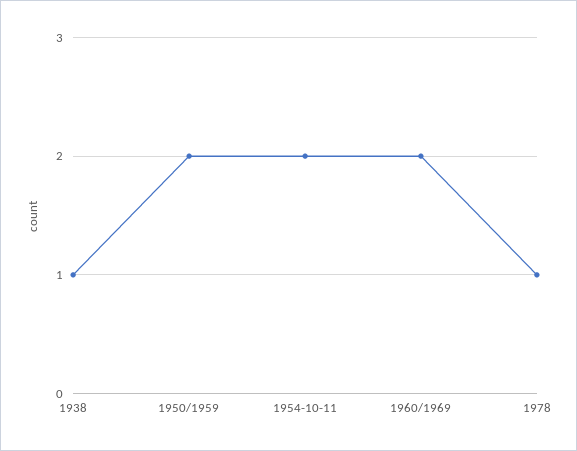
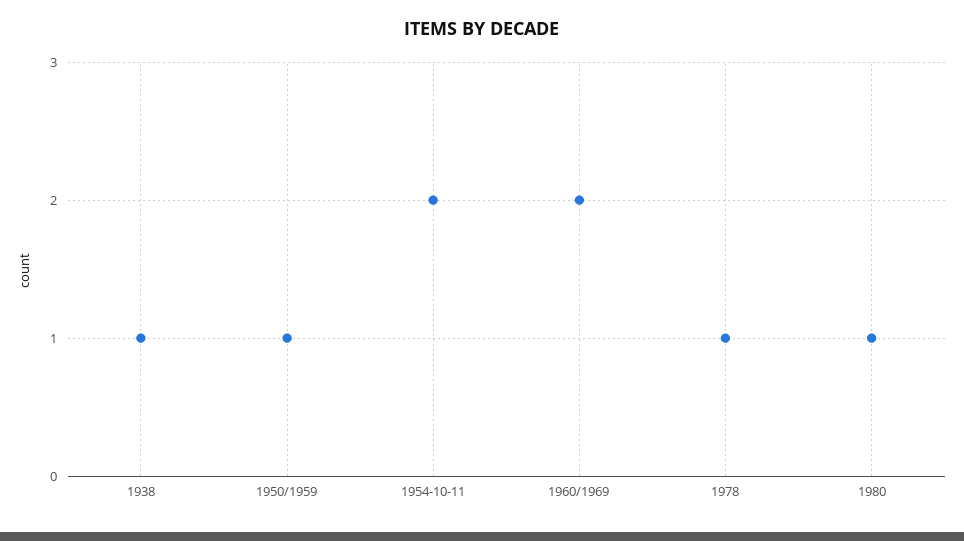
1950/1959: 2 -> 1
1980: none -> 1

